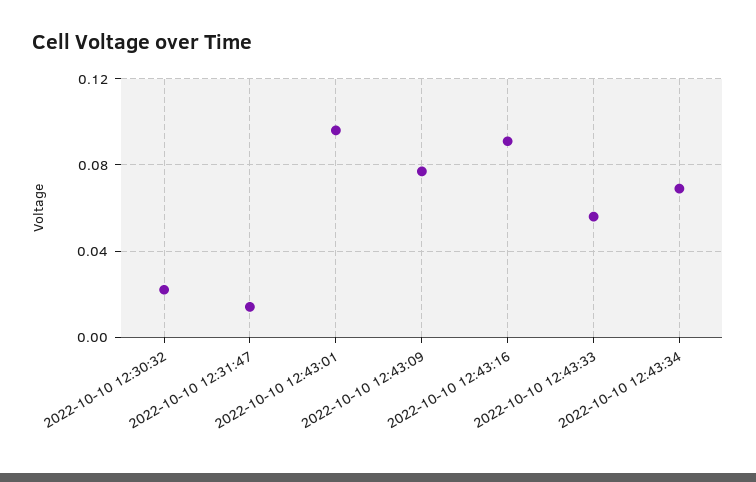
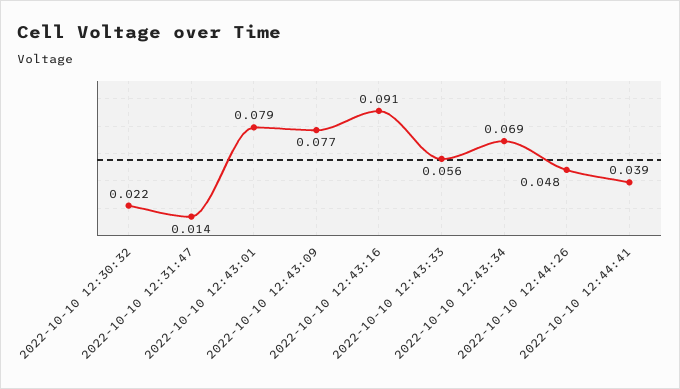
2022-10-10 12:43:01: 0.095 -> 0.079
2022-10-10 12:44:26: none -> 0.048
2022-10-10 12:44:41: none -> 0.039

